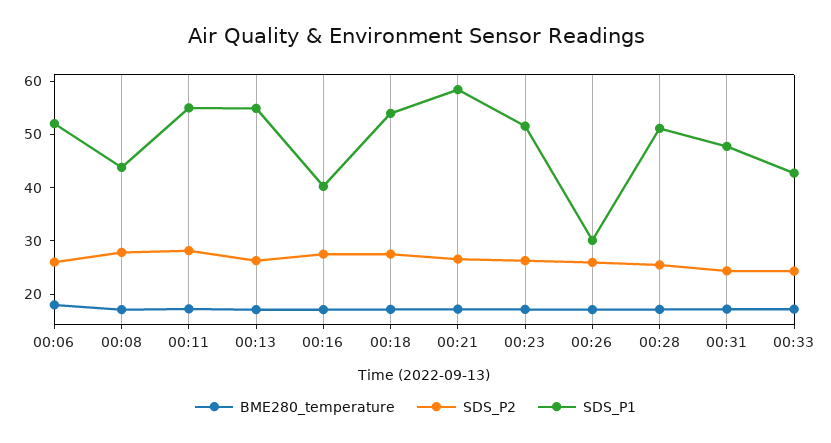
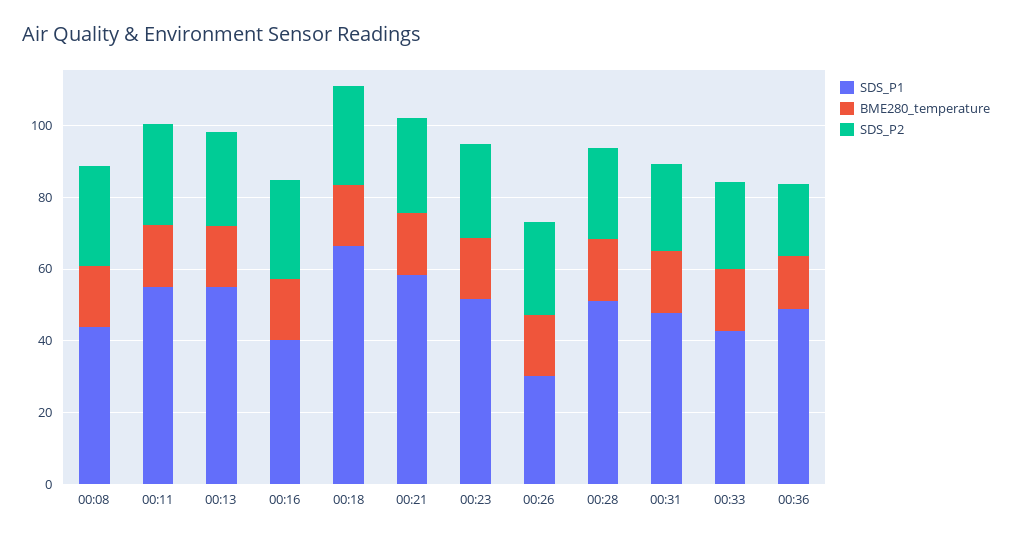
BME280_temperature, 00:06: 18 -> none
SDS_P2, 00:06: 26 -> none
SDS_P1, 00:06: 52 -> none
SDS_P1, 00:18: 54 -> 65
SDS_P1, 00:36: none -> 50
BME280_temperature, 00:36: none -> 15
SDS_P2, 00:36: none -> 20

